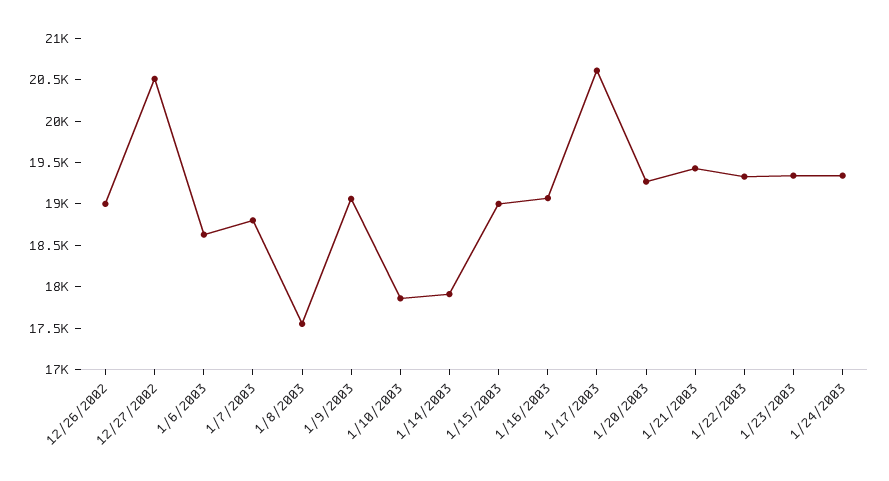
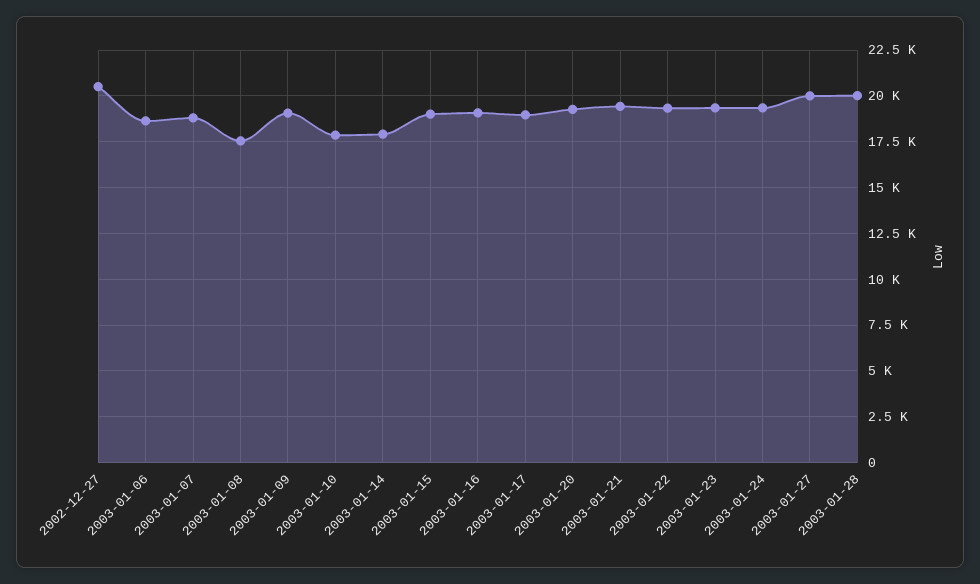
12/26/2002: 19000 -> none
1/17/2003: 20600 -> 19000
2003-01-27: none -> 20000
2003-01-28: none -> 20000

